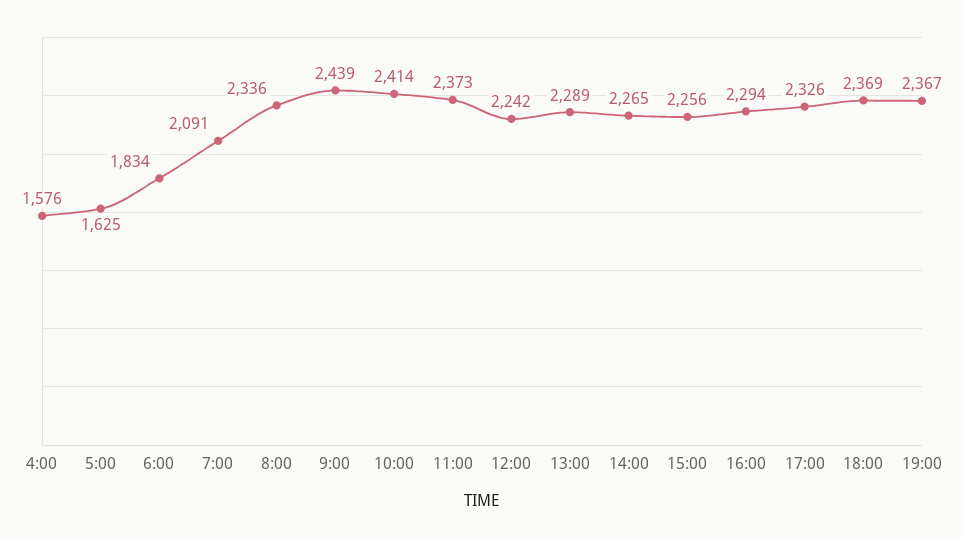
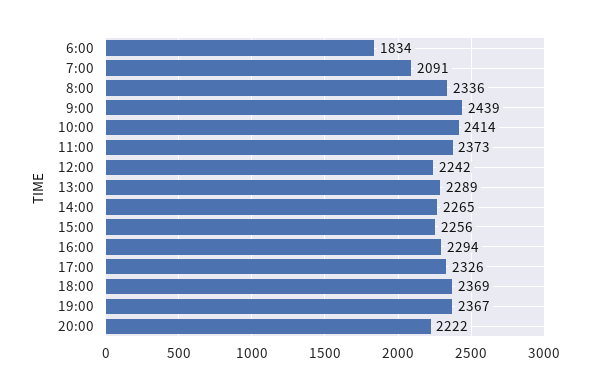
4:00: 1576 -> none
5:00: 1625 -> none
20:00: none -> 2222

